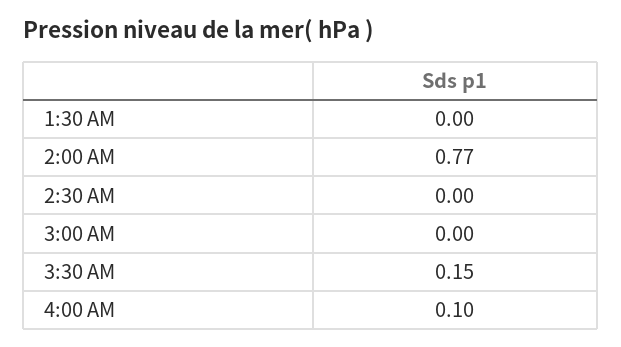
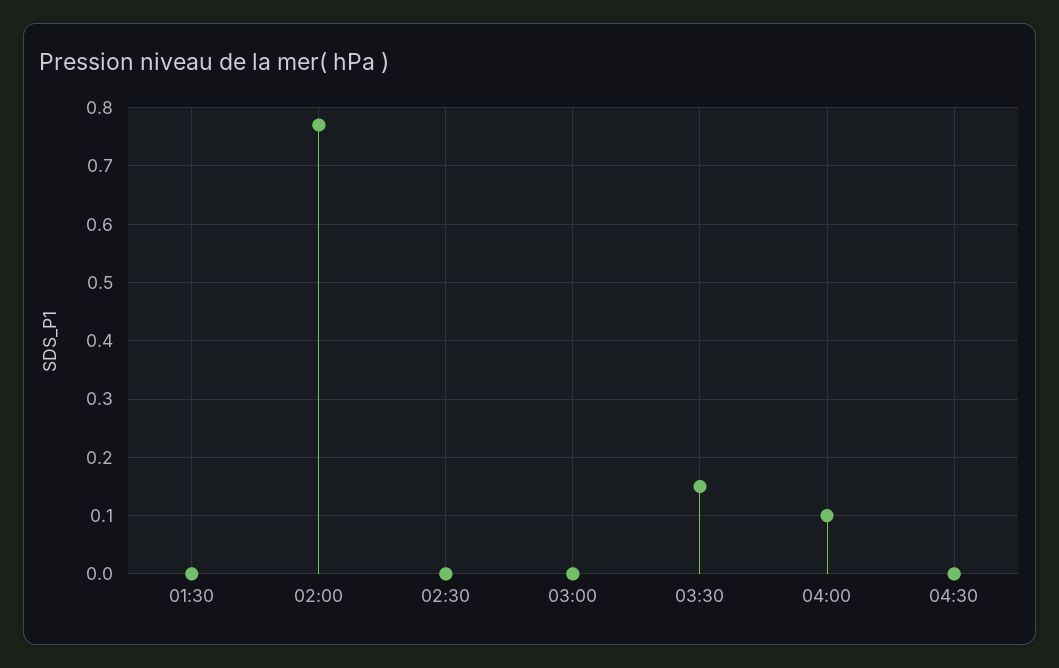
04:30: none -> 0

